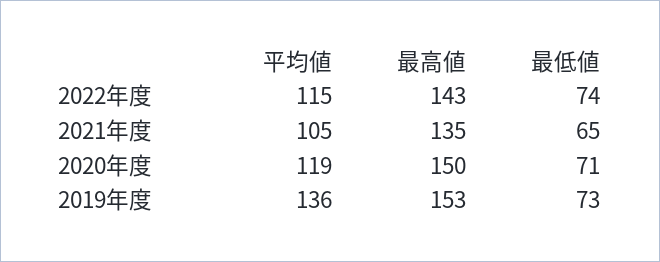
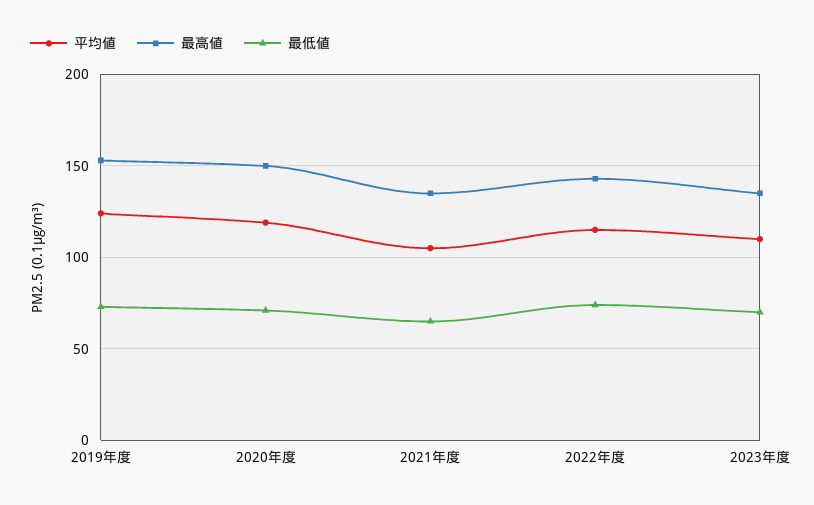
平均値, 2019年度: 136 -> 125
平均値, 2023年度: none -> 110
最高値, 2023年度: none -> 135
最低値, 2023年度: none -> 70

